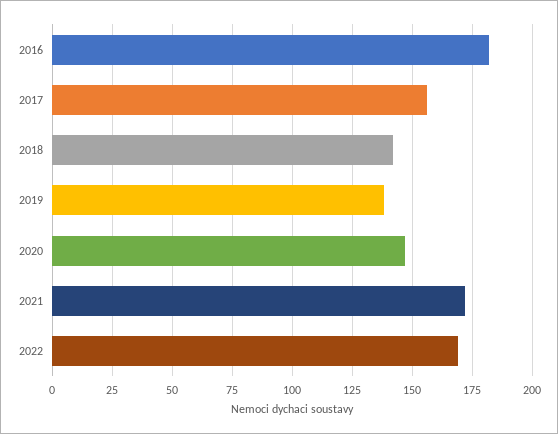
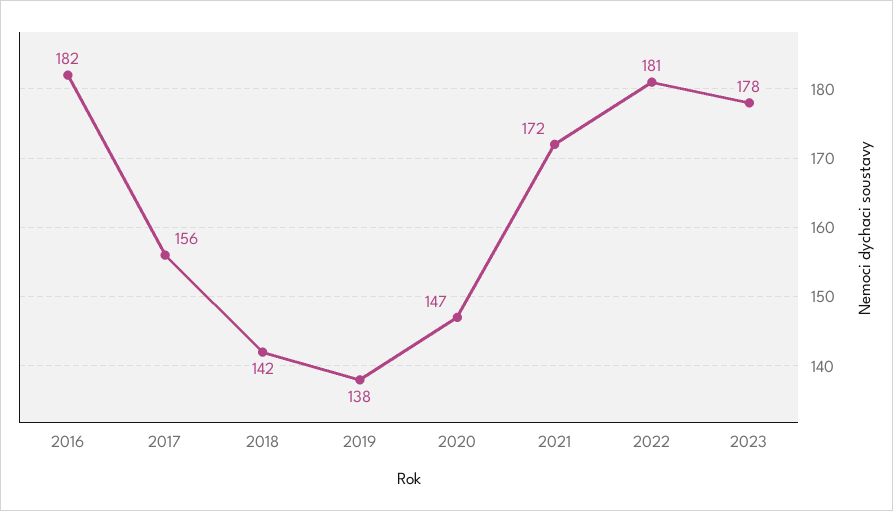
2022: 170 -> 181
2023: none -> 178

